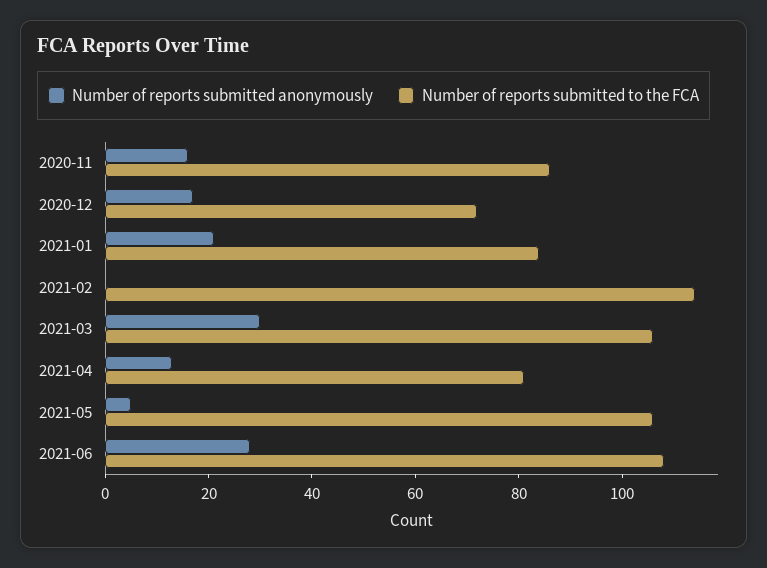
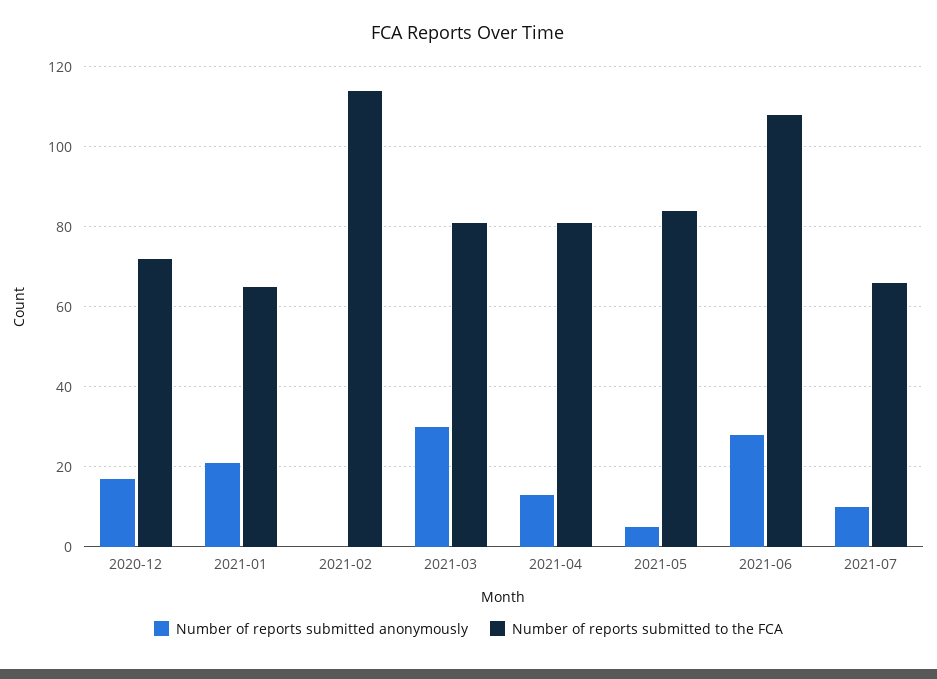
Number of reports submitted anonymously, 2020-11: 15 -> none
Number of reports submitted to the FCA, 2020-11: 85 -> none
Number of reports submitted to the FCA, 2021-01: 85 -> 65
Number of reports submitted to the FCA, 2021-03: 105 -> 80
Number of reports submitted to the FCA, 2021-05: 105 -> 85
Number of reports submitted anonymously, 2021-07: none -> 10
Number of reports submitted to the FCA, 2021-07: none -> 65

